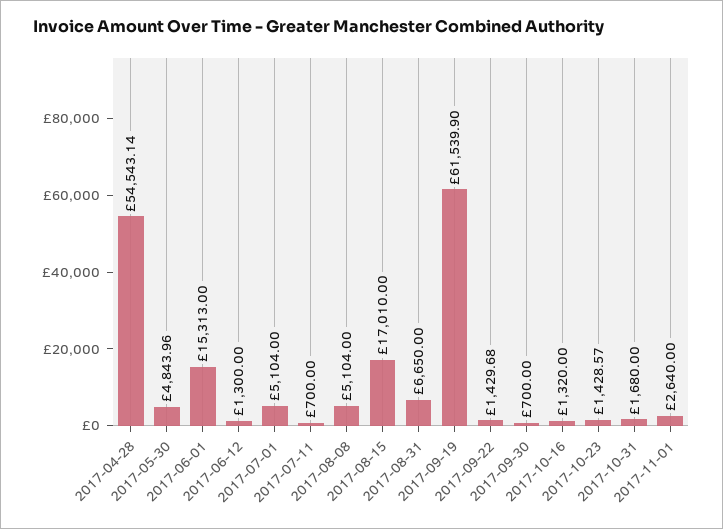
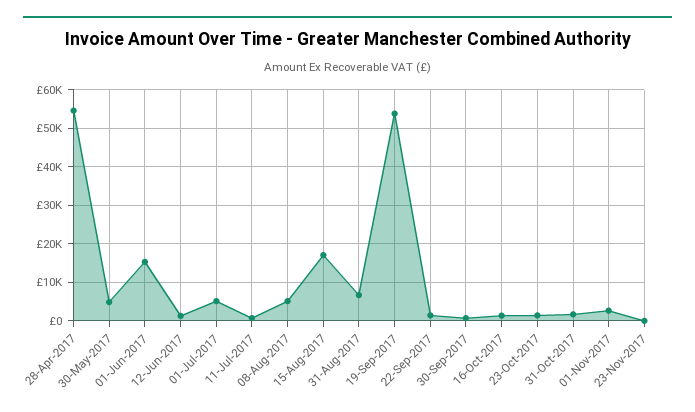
2017-09-19: 61539.9 -> 54000
23-Nov-2017: none -> 0

